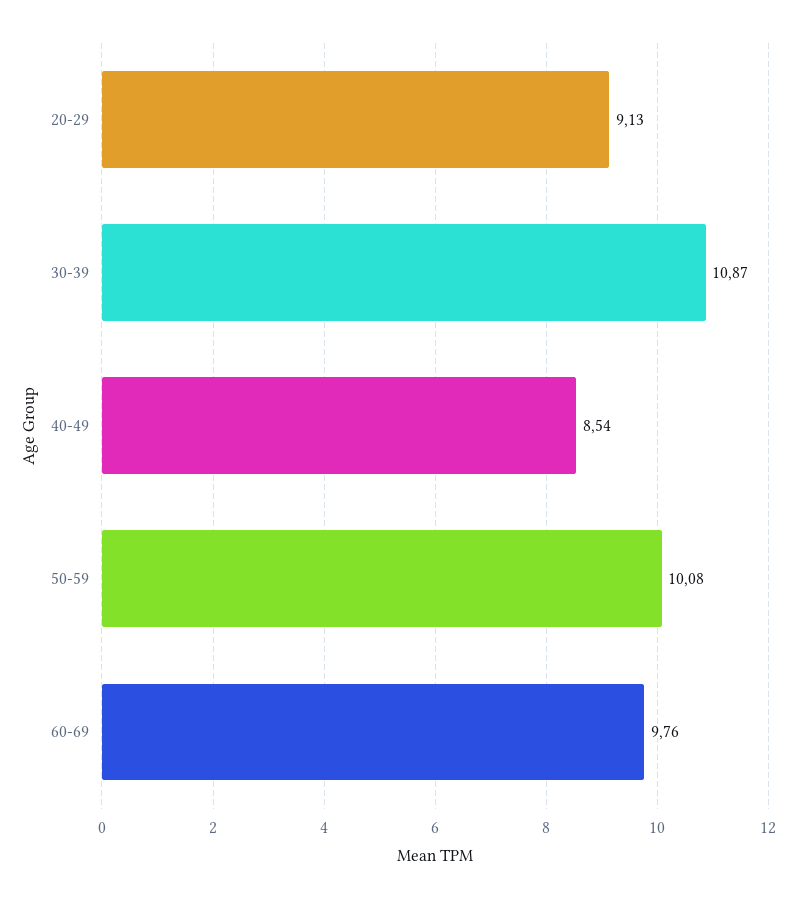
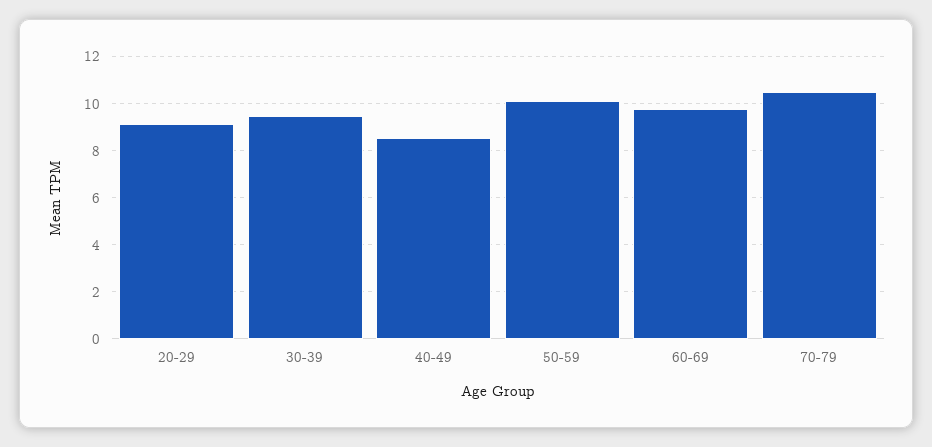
30-39: 10.87 -> 9.5
70-79: none -> 10.5

